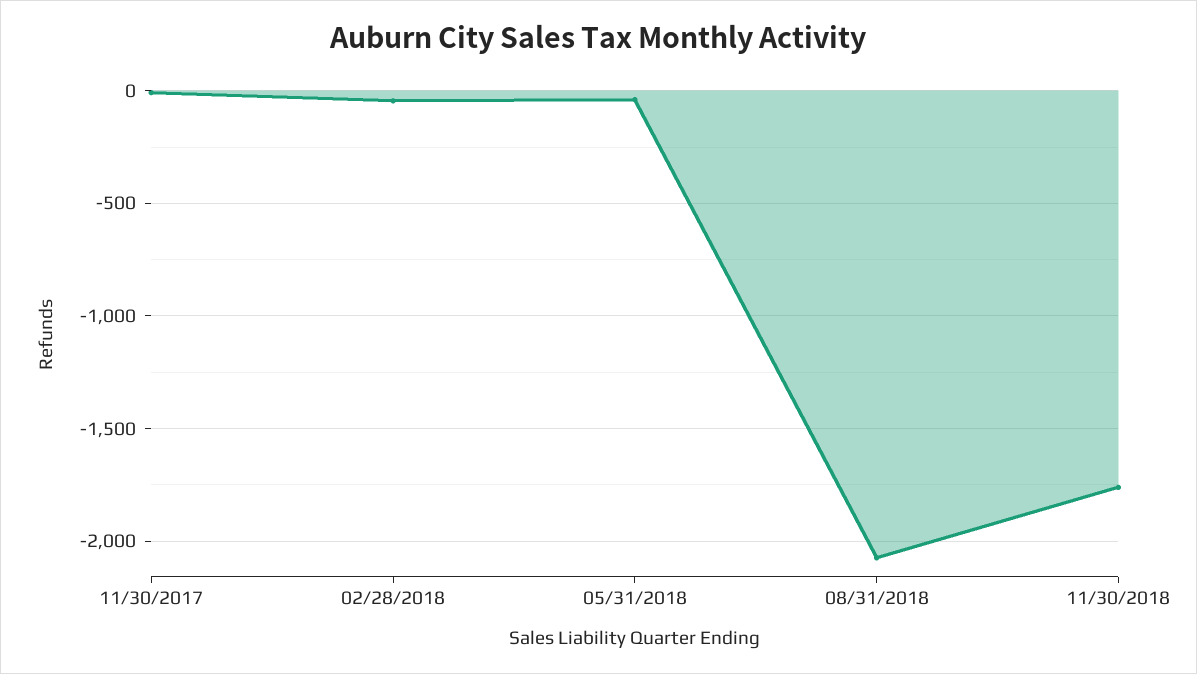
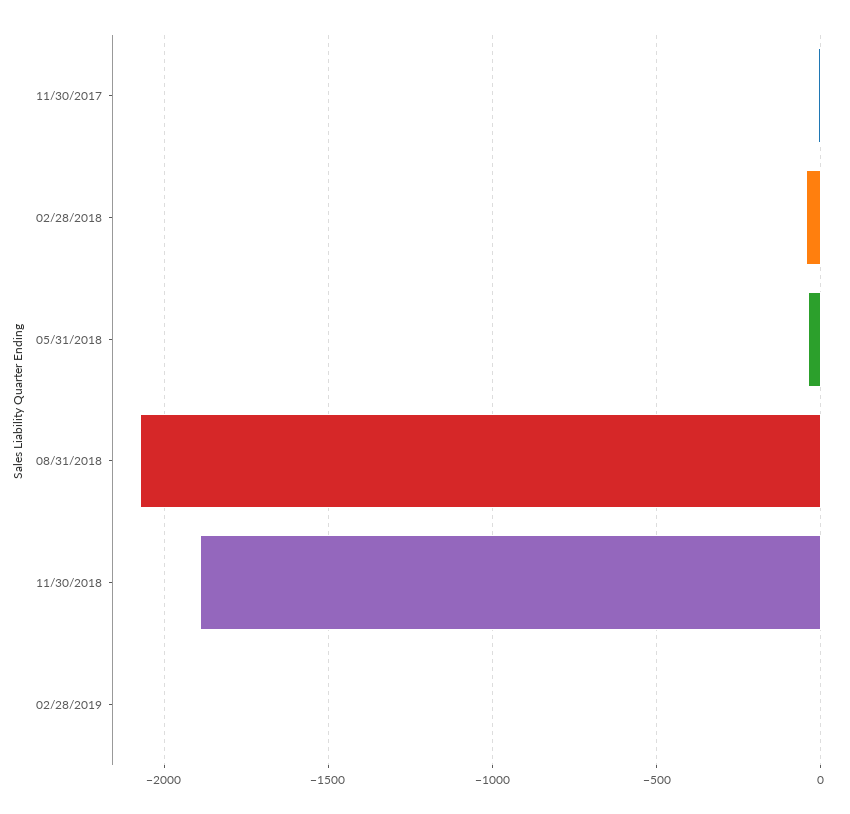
11/30/2018: -1750 -> -1900
02/28/2019: none -> 0

